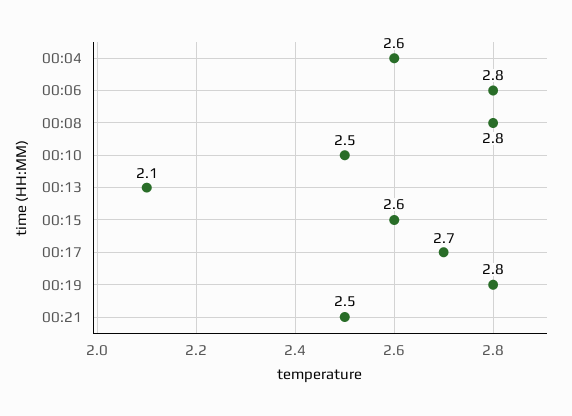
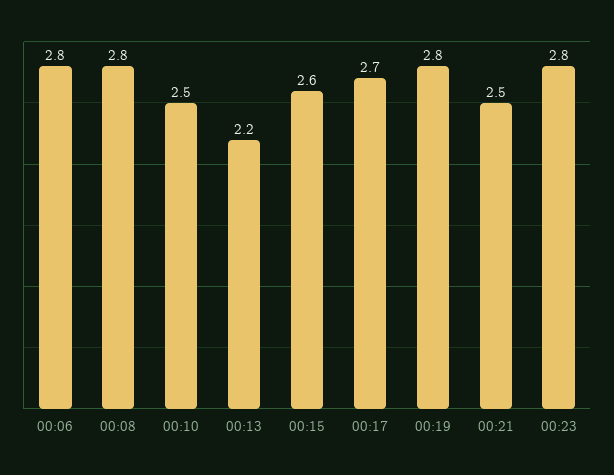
00:04: 2.6 -> none
00:13: 2.1 -> 2.2
00:23: none -> 2.8

